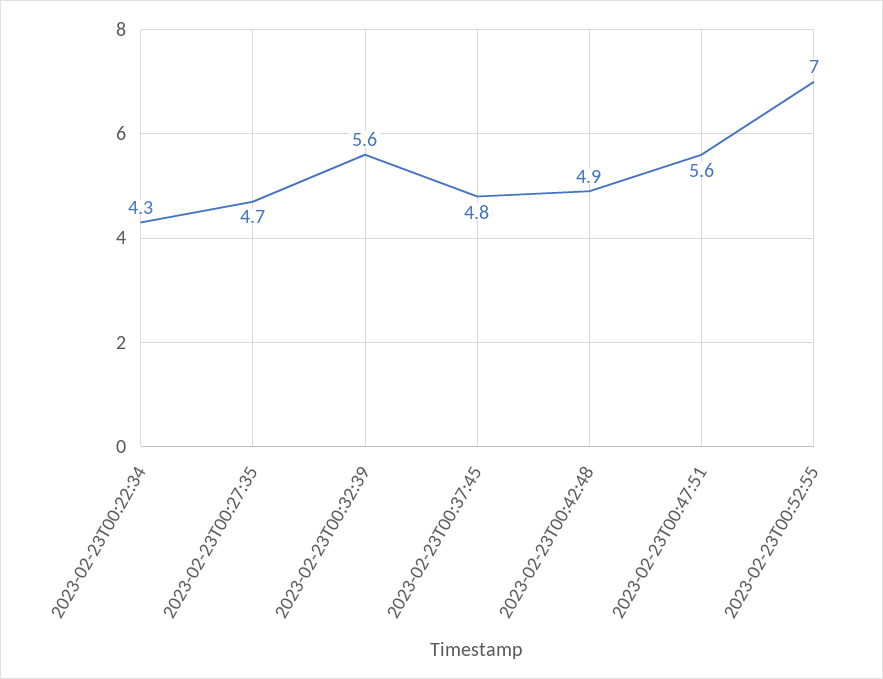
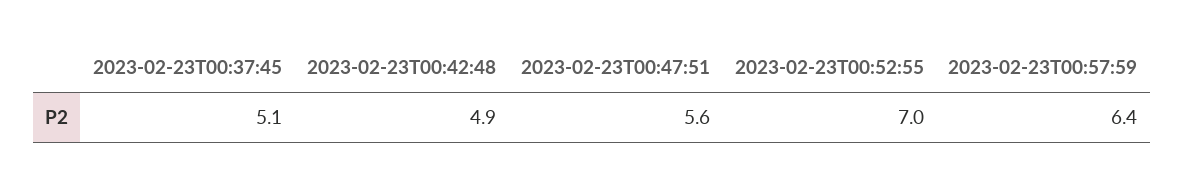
2023-02-23T00:22:34: 4.3 -> none
2023-02-23T00:27:35: 4.7 -> none
2023-02-23T00:32:39: 5.6 -> none
2023-02-23T00:37:45: 4.8 -> 5.1
2023-02-23T00:57:59: none -> 6.4

